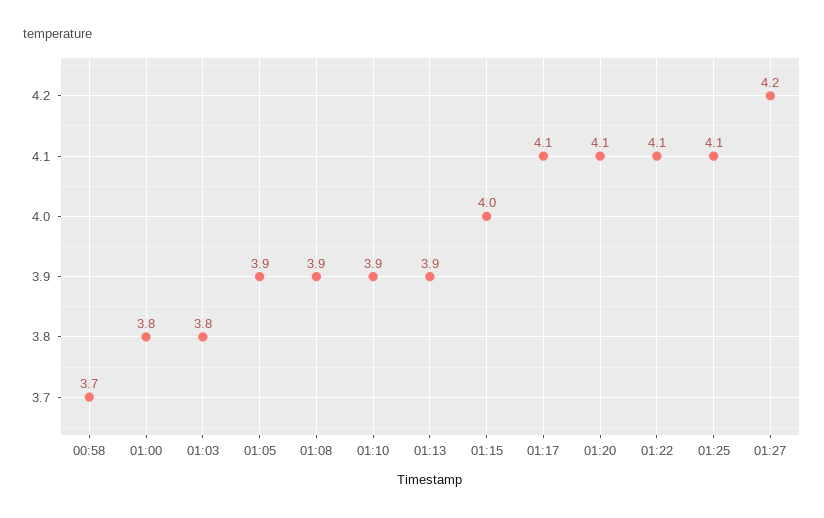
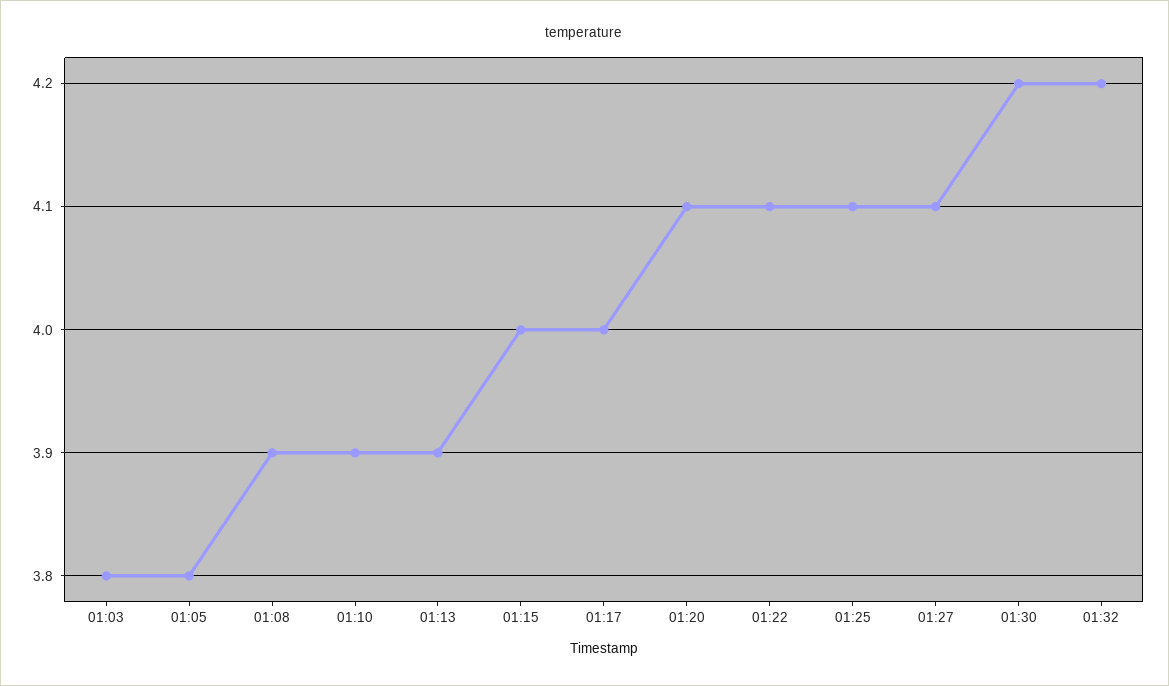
00:58: 3.7 -> none
01:00: 3.8 -> none
01:05: 3.9 -> 3.8
01:17: 4.1 -> 4
01:27: 4.2 -> 4.1
01:30: none -> 4.2
01:32: none -> 4.2

